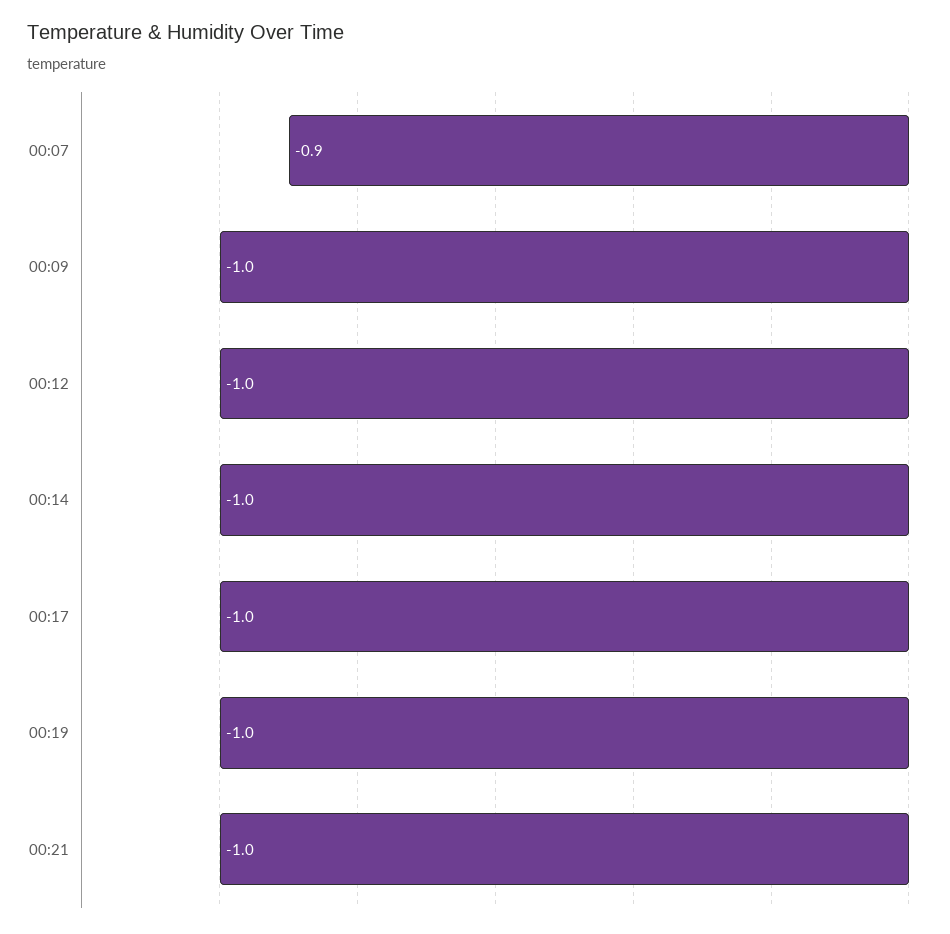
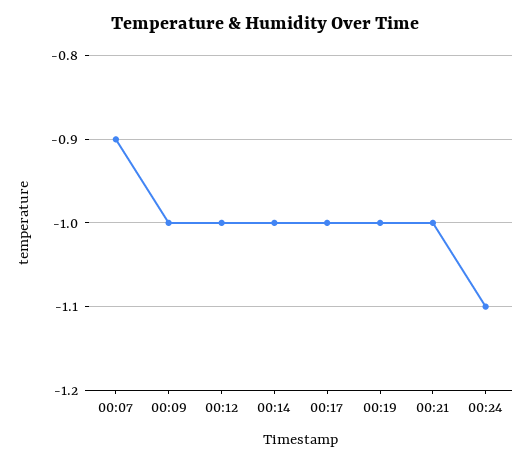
00:24: none -> -1.1

